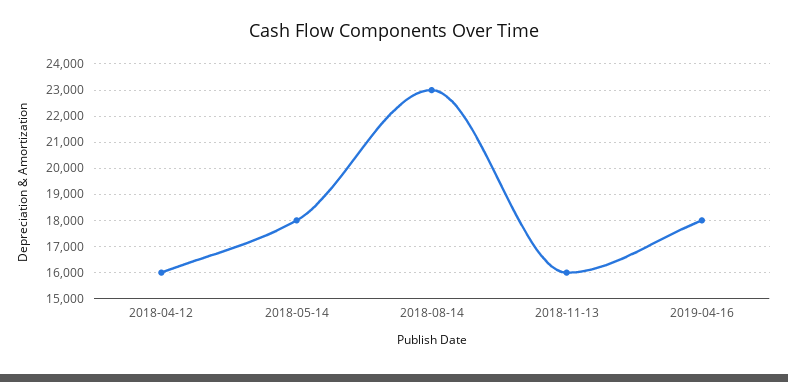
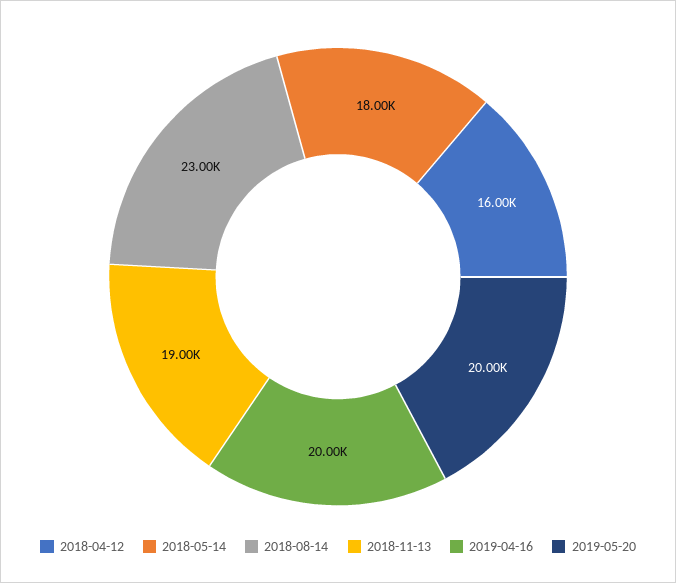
2018-11-13: 16000 -> 19000
2019-04-16: 18000 -> 20000
2019-05-20: none -> 20000

